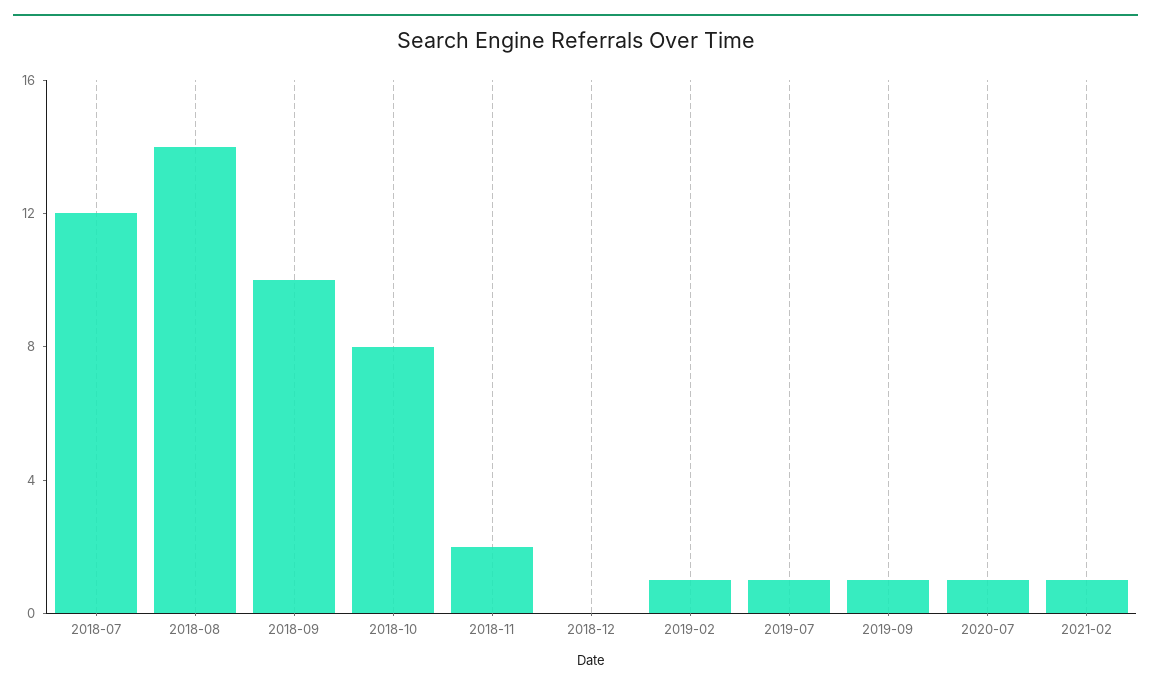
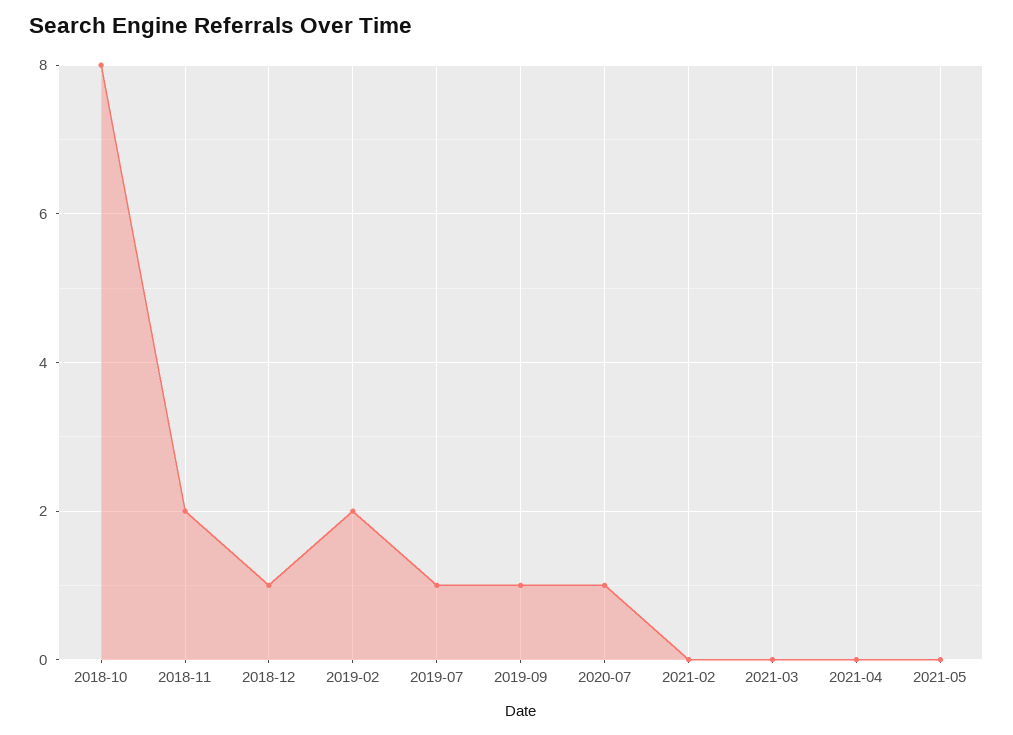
2018-07: 12 -> none
2018-08: 14 -> none
2018-09: 10 -> none
2018-12: 0 -> 1
2019-02: 1 -> 2
2021-02: 1 -> 0
2021-03: none -> 0
2021-04: none -> 0
2021-05: none -> 0

